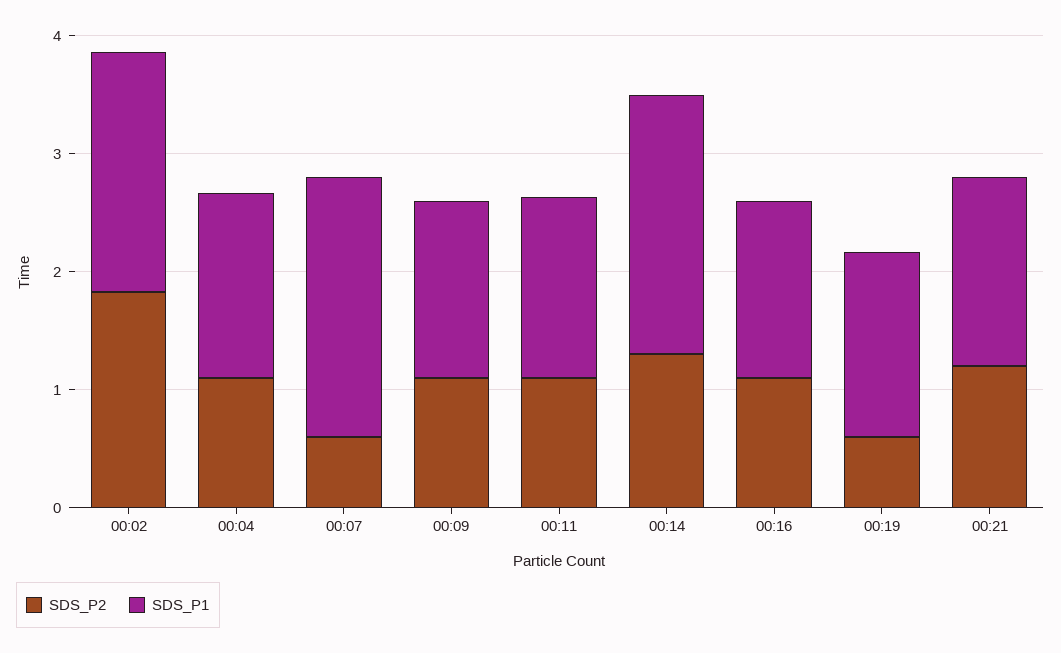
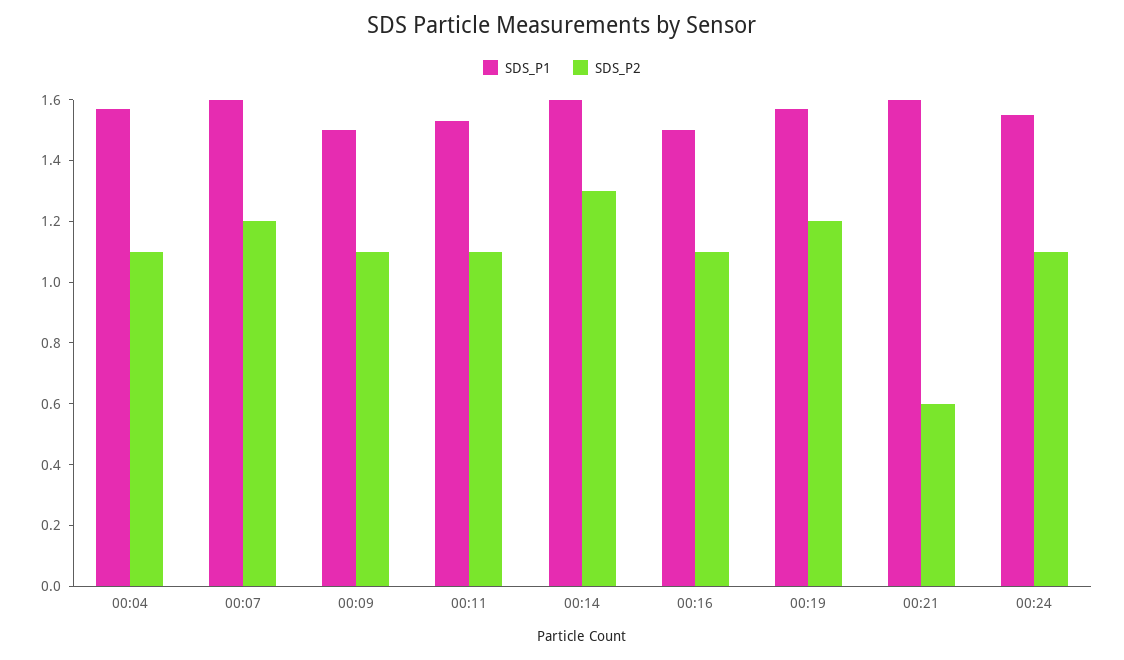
SDS_P2, 00:02: 1.8 -> none
SDS_P1, 00:02: 2 -> none
SDS_P2, 00:07: 0.6 -> 1.2
SDS_P1, 00:07: 2.2 -> 1.6
SDS_P1, 00:14: 2.2 -> 1.6
SDS_P2, 00:19: 0.6 -> 1.2
SDS_P2, 00:21: 1.2 -> 0.6
SDS_P1, 00:24: none -> 1.55
SDS_P2, 00:24: none -> 1.1

